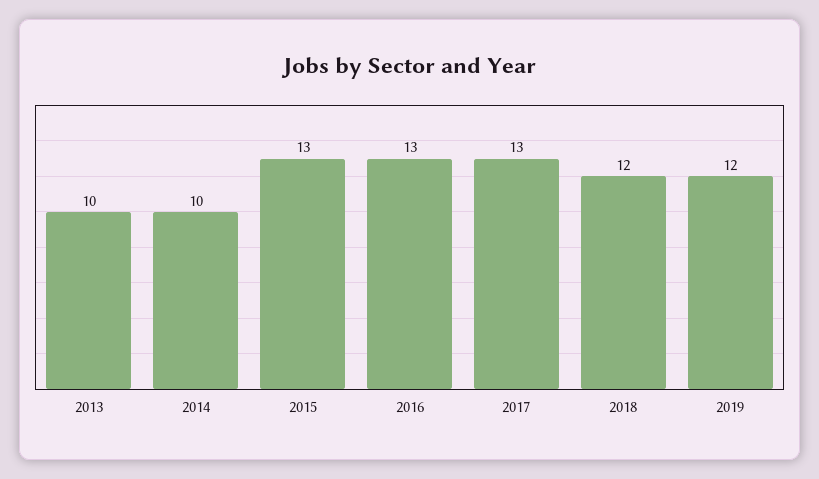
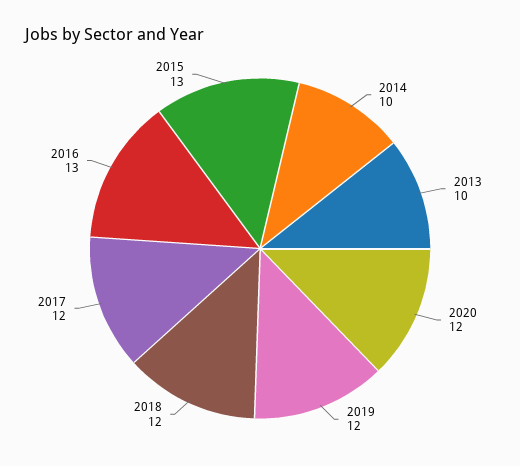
2017: 13 -> 12
2020: none -> 12

